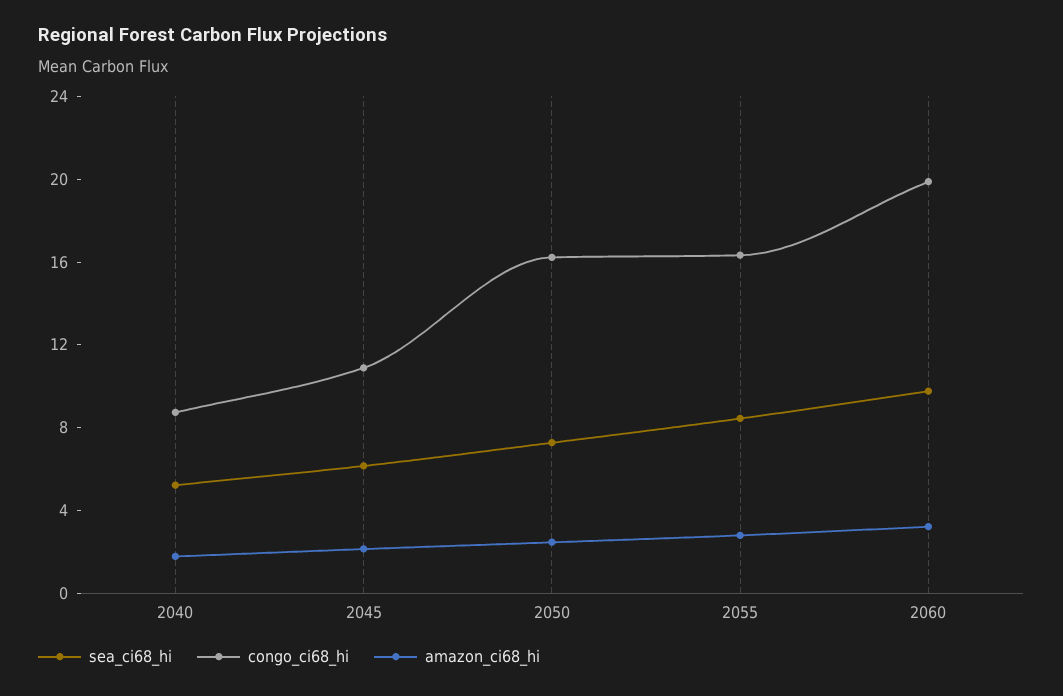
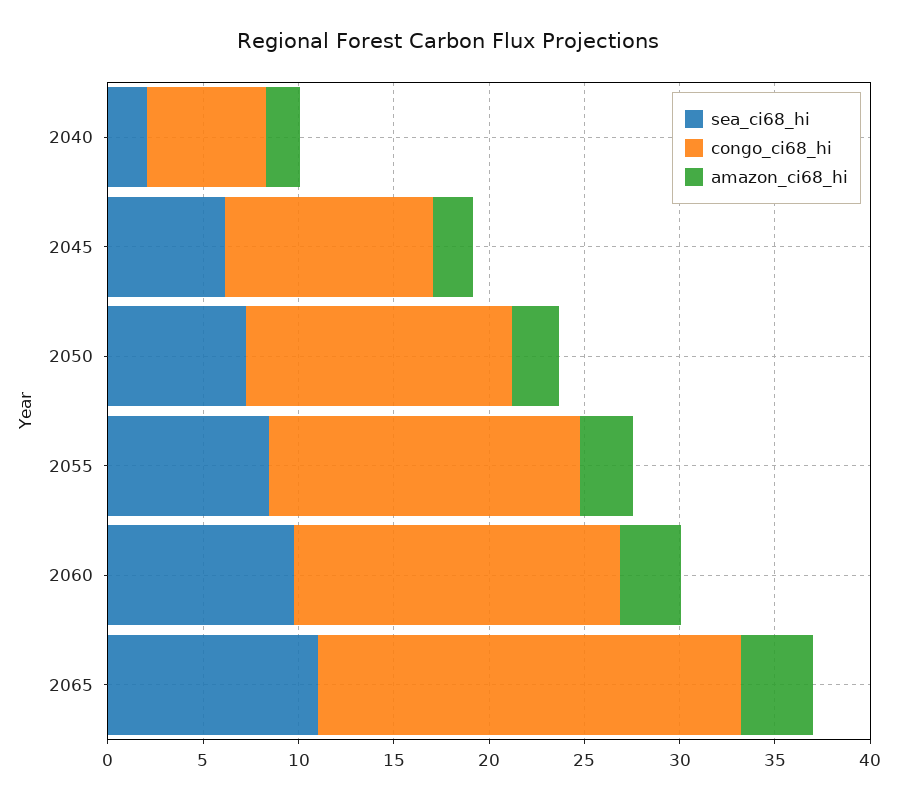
sea_ci68_hi, 2040: 5 -> 2
congo_ci68_hi, 2040: 9 -> 6
congo_ci68_hi, 2050: 16 -> 14
congo_ci68_hi, 2060: 20 -> 17
sea_ci68_hi, 2065: none -> 11
congo_ci68_hi, 2065: none -> 22
amazon_ci68_hi, 2065: none -> 4

